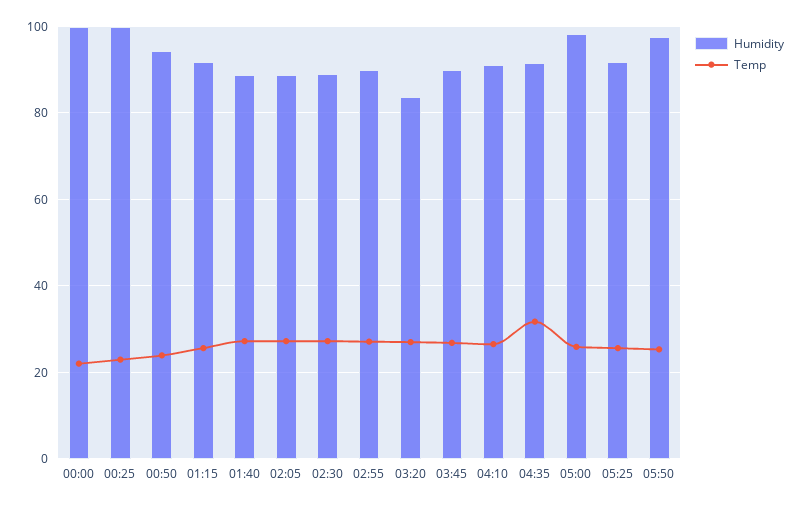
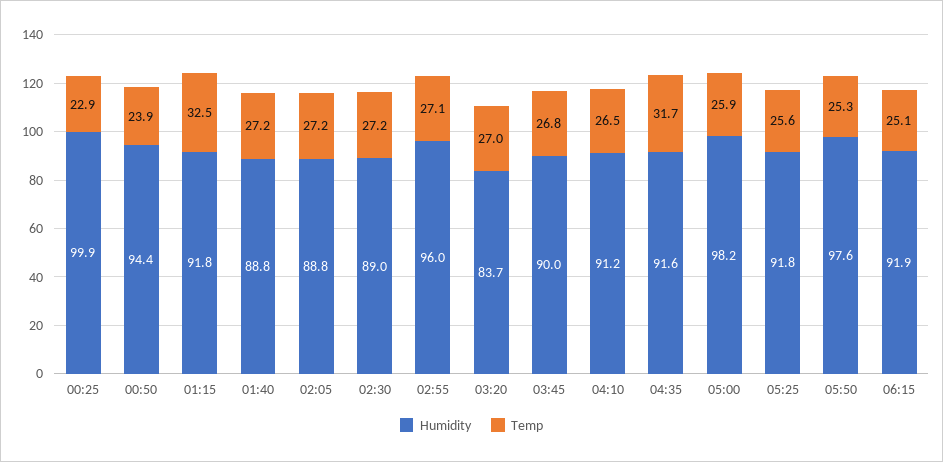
Humidity, 00:00: 100 -> none
Temp, 00:00: 22 -> none
Temp, 01:15: 26 -> 32.5
Humidity, 02:55: 90 -> 96
Humidity, 06:15: none -> 91.9
Temp, 06:15: none -> 25.1

